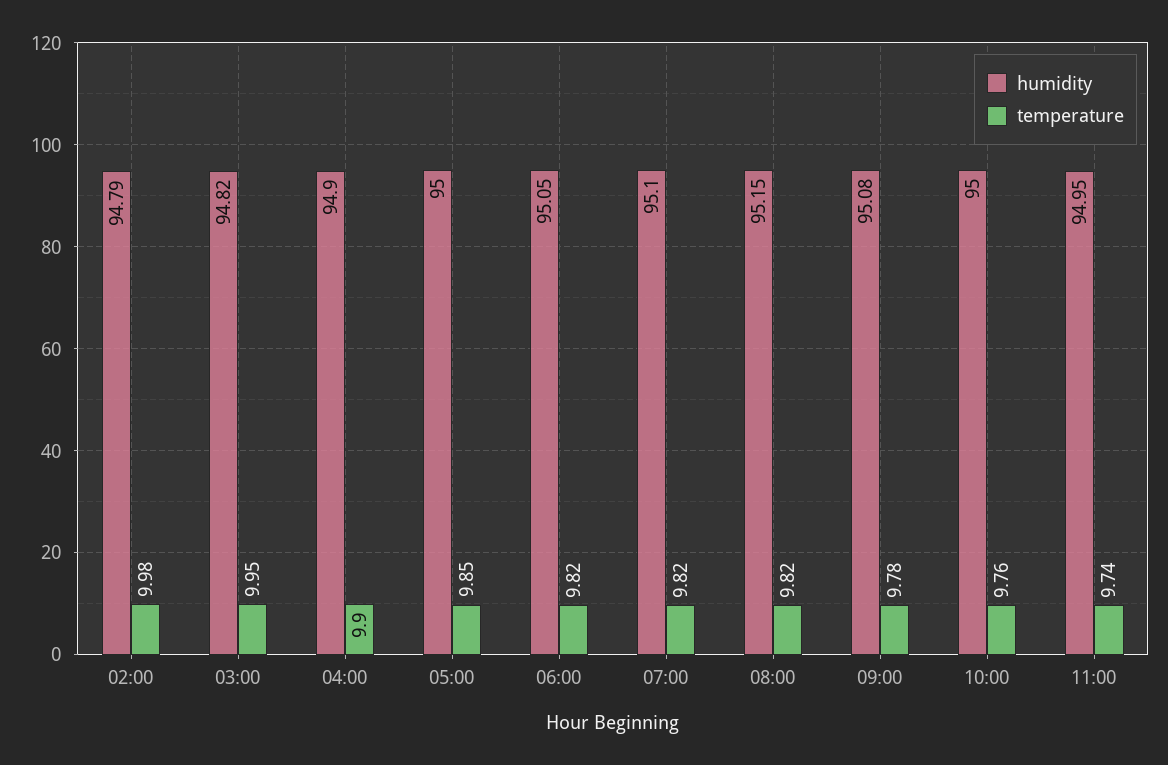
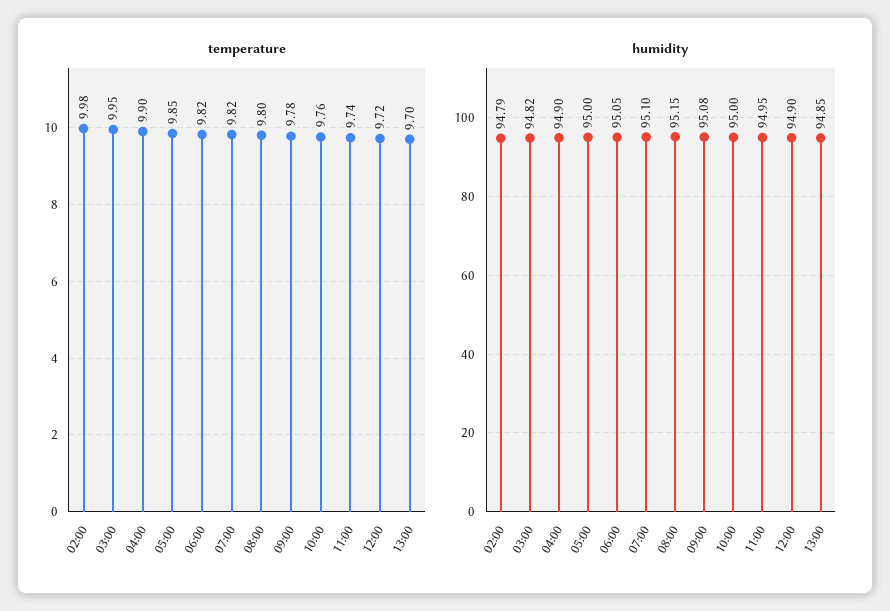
temperature, 08:00: 9.82 -> 9.8
temperature, 12:00: none -> 9.72
temperature, 13:00: none -> 9.7
humidity, 12:00: none -> 94.9
humidity, 13:00: none -> 94.85

